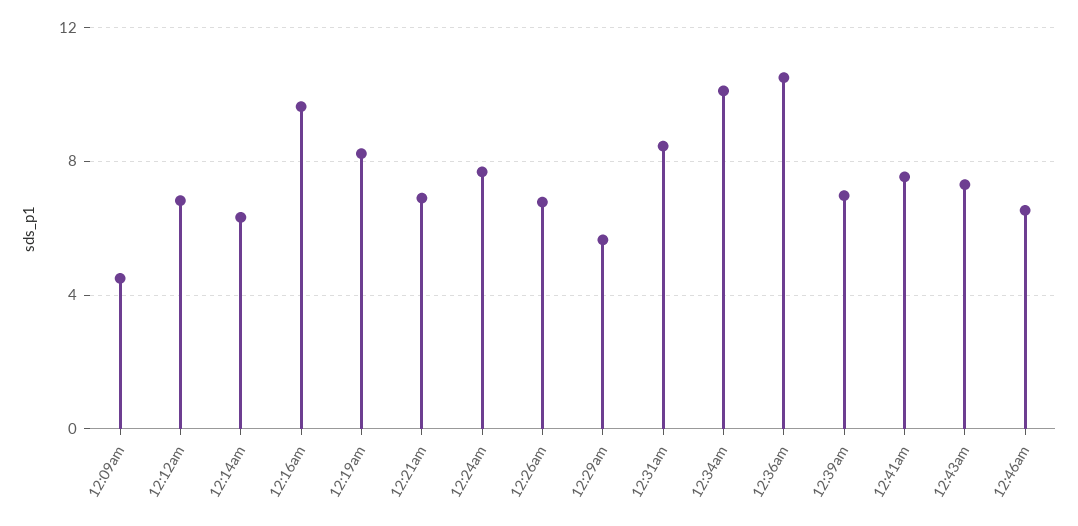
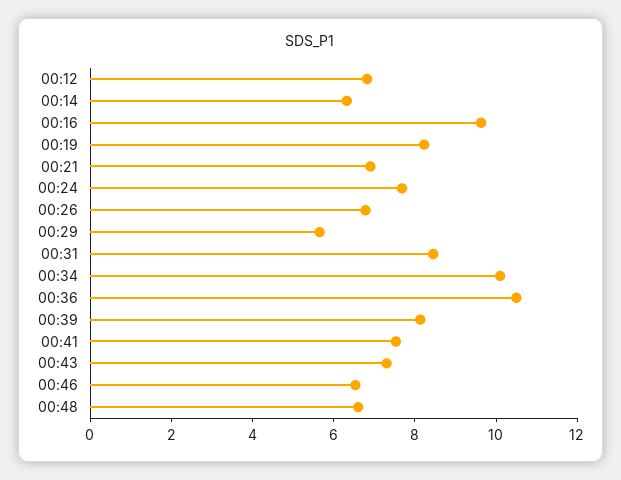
12:09am: 4.5 -> none
12:39am: 7 -> 8
00:48: none -> 6.5

